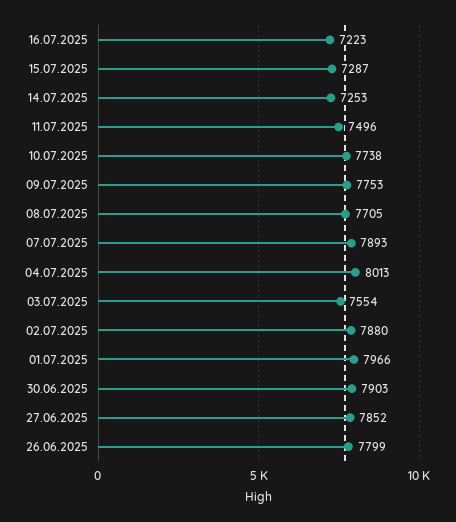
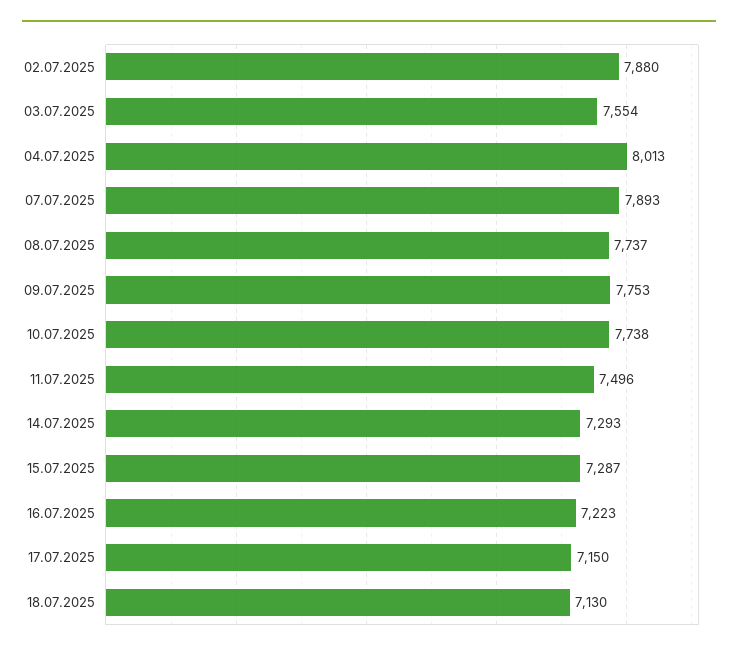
14.07.2025: 7253 -> 7293
08.07.2025: 7705 -> 7737
01.07.2025: 7966 -> none
30.06.2025: 7903 -> none
27.06.2025: 7852 -> none
26.06.2025: 7799 -> none
17.07.2025: none -> 7150
18.07.2025: none -> 7130

